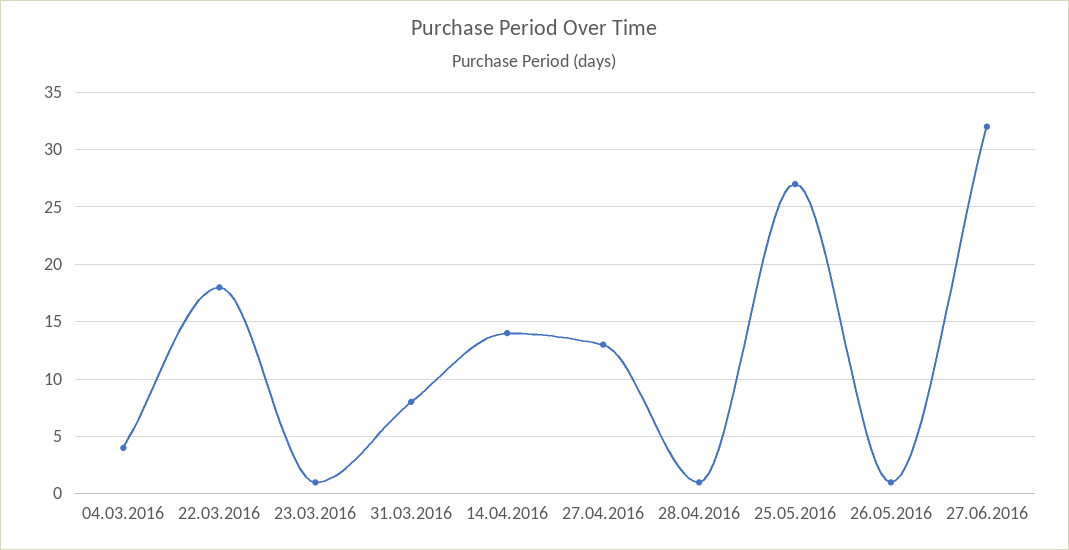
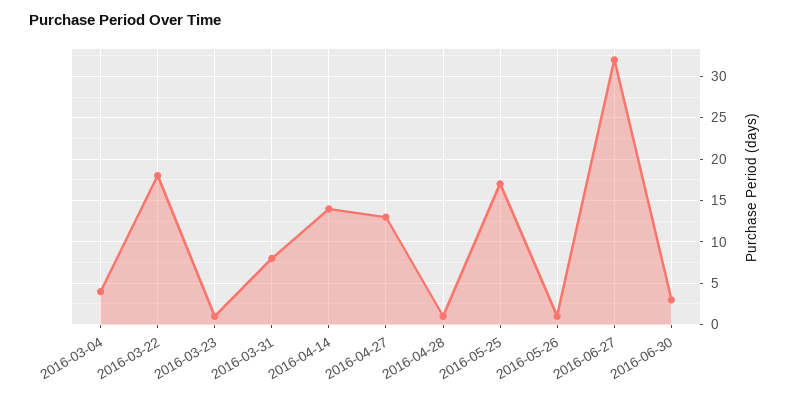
25.05.2016: 27 -> 17
2016-06-30: none -> 3

